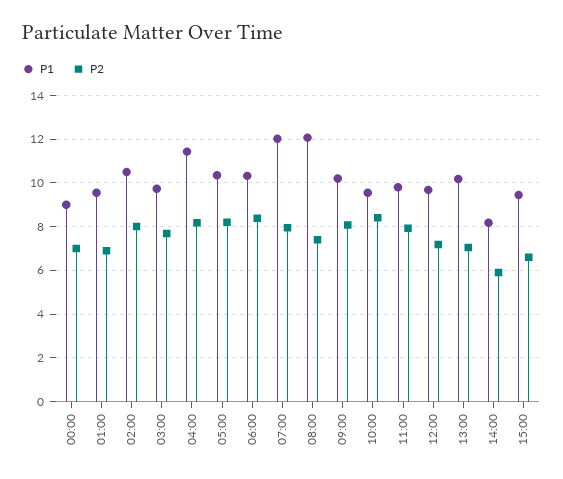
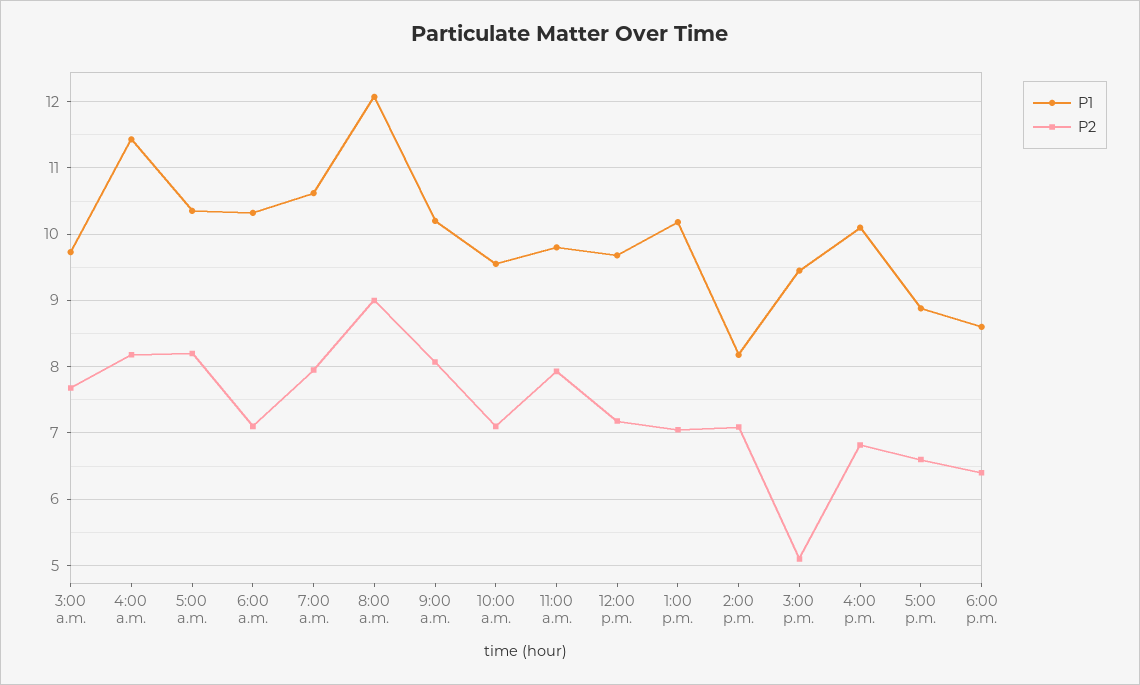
P1, 00:00: 9 -> none
P2, 00:00: 7 -> none
P1, 01:00: 9.5 -> none
P2, 01:00: 7 -> none
P1, 02:00: 10.5 -> none
P2, 02:00: 8 -> none
P2, 06:00: 8.5 -> 7.1
P1, 07:00: 12 -> 10.6
P2, 08:00: 7.5 -> 9
P2, 10:00: 8.5 -> 7.1
P2, 14:00: 6 -> 7.1
P2, 15:00: 6.5 -> 5.1
P1, 4:00 p.m.: none -> 10.1
P2, 4:00 p.m.: none -> 6.8
P1, 5:00 p.m.: none -> 8.9
P2, 5:00 p.m.: none -> 6.6
P1, 6:00 p.m.: none -> 8.6
P2, 6:00 p.m.: none -> 6.4

